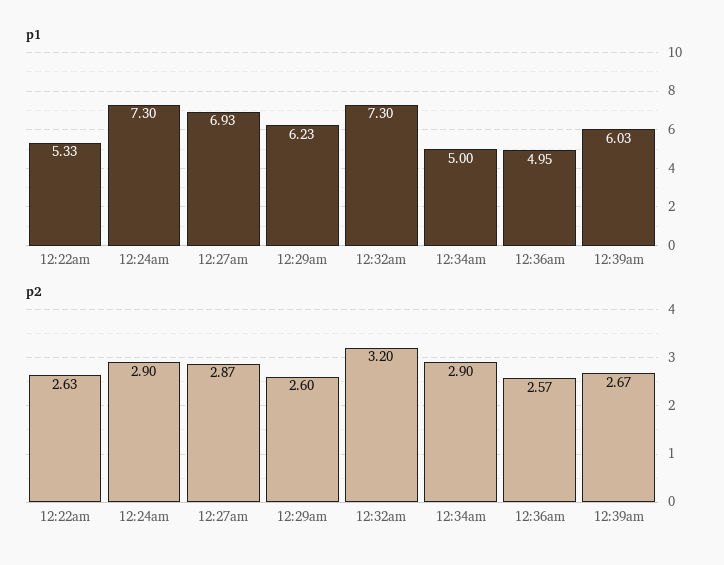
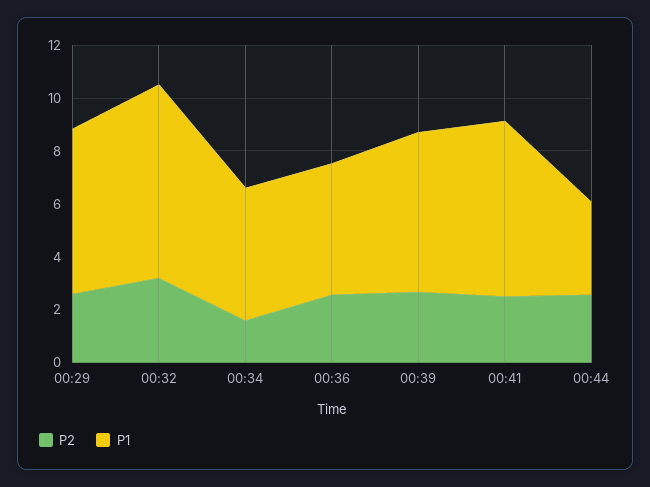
p1, 12:22am: 5.33 -> none
p1, 12:24am: 7.3 -> none
p1, 12:27am: 6.93 -> none
p2, 12:22am: 2.63 -> none
p2, 12:24am: 2.9 -> none
p2, 12:27am: 2.87 -> none
p2, 12:34am: 2.9 -> 1.5
p2, 00:41: none -> 2.5
p1, 00:41: none -> 6.5
p2, 00:44: none -> 2.5
p1, 00:44: none -> 3.5

